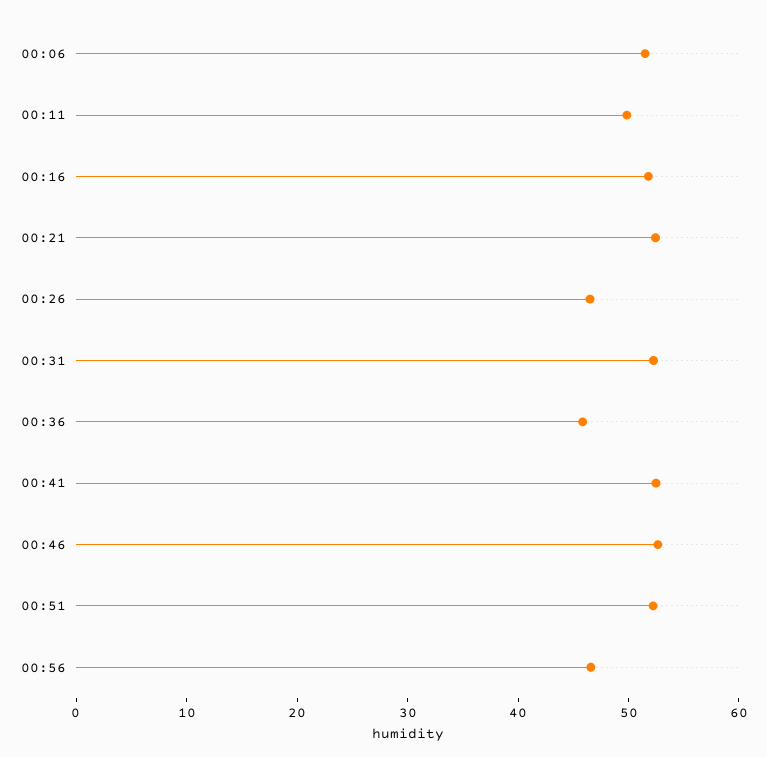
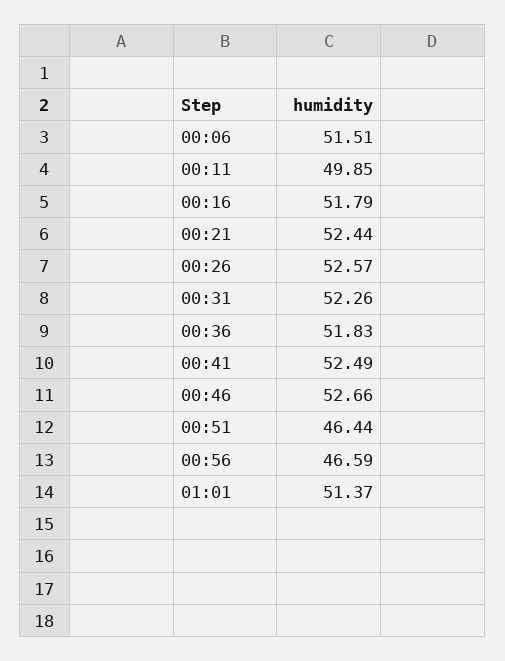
00:26: 46 -> 52.57
00:36: 46 -> 51.83
00:51: 52 -> 46.44
01:01: none -> 51.37

